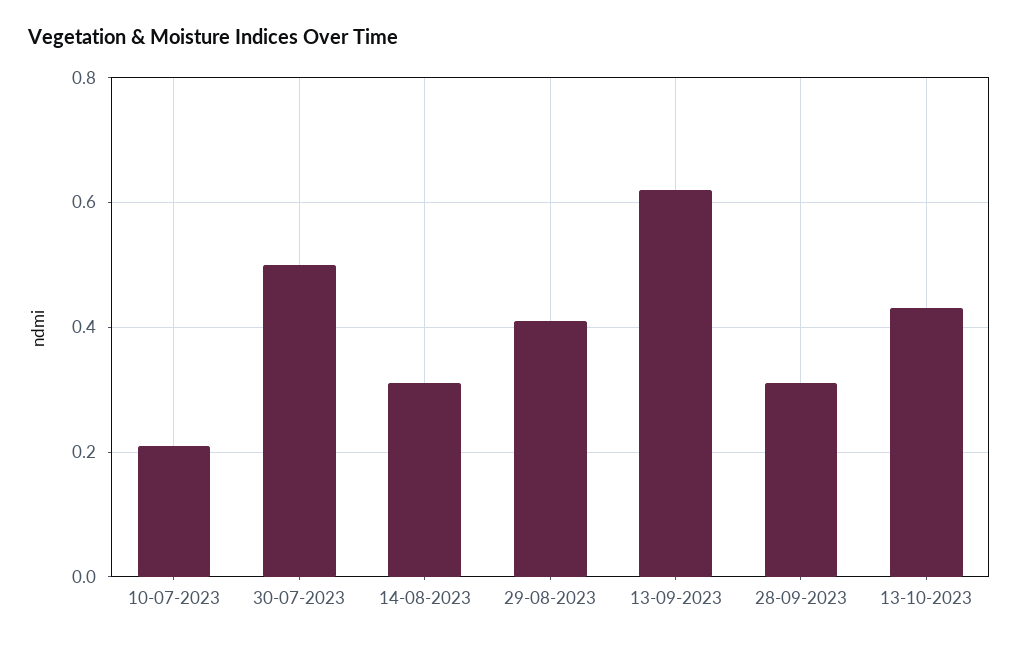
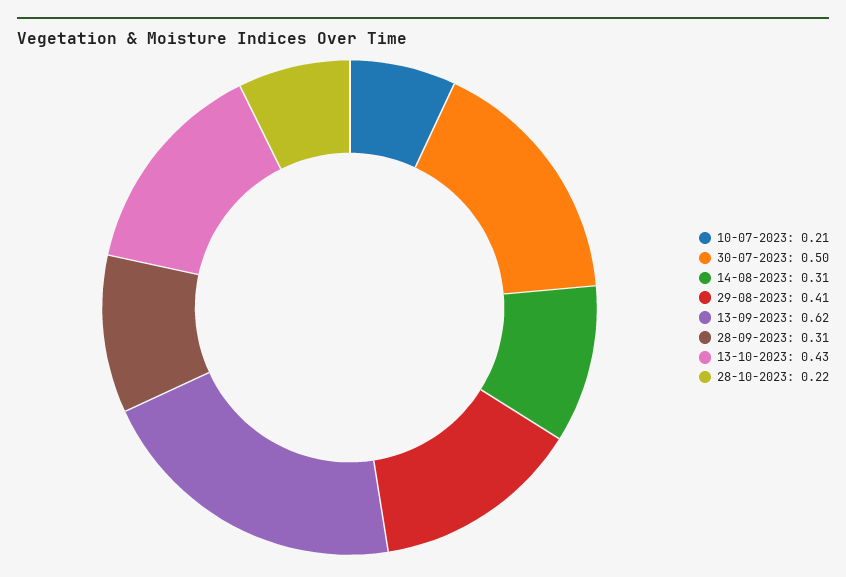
28-10-2023: none -> 0.22

